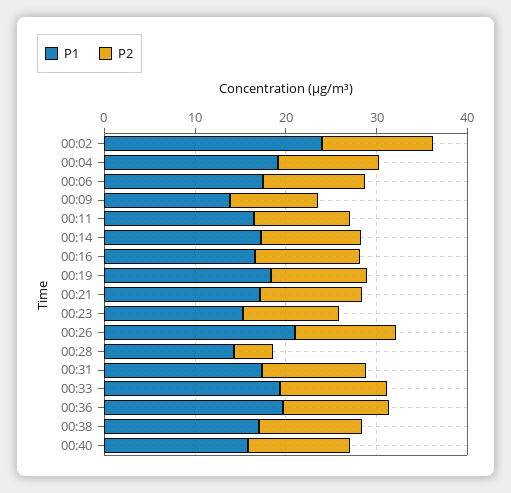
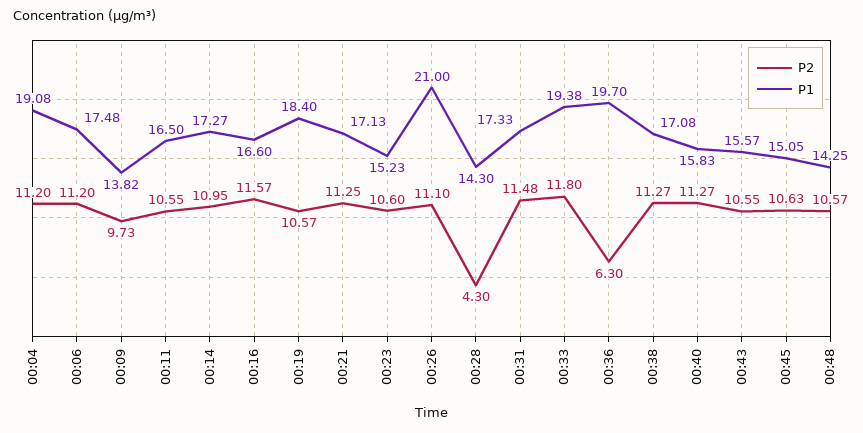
P1, 00:02: 24 -> none
P2, 00:02: 12 -> none
P2, 00:36: 12 -> 6.3
P2, 00:43: none -> 10.55
P1, 00:43: none -> 15.57
P2, 00:45: none -> 10.63
P1, 00:45: none -> 15.05
P2, 00:48: none -> 10.57
P1, 00:48: none -> 14.25

